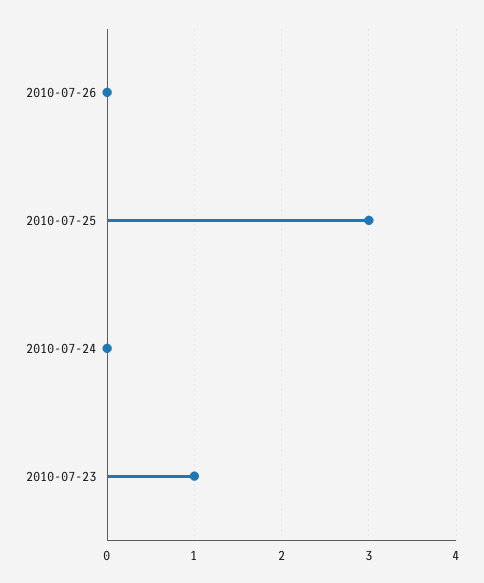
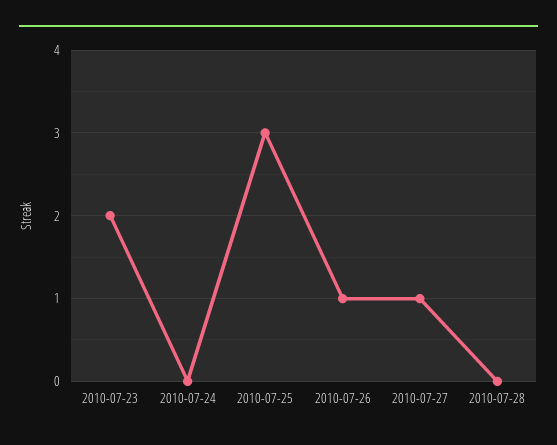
2010-07-26: 0 -> 1
2010-07-23: 1 -> 2
2010-07-27: none -> 1
2010-07-28: none -> 0

